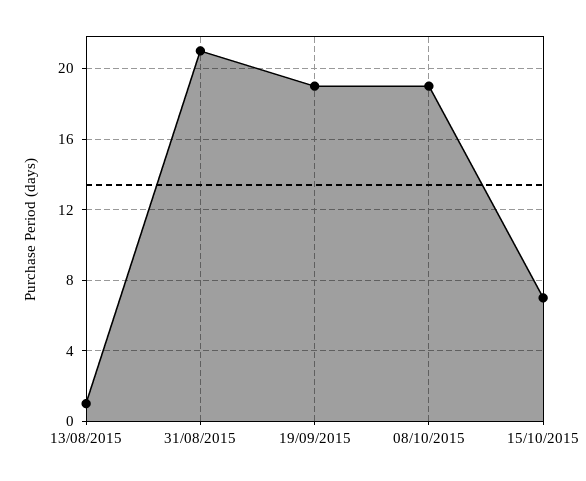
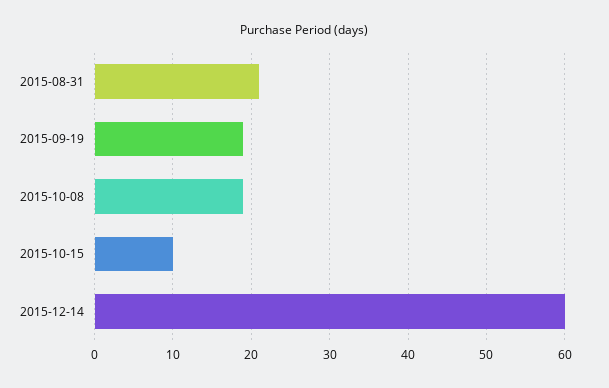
13/08/2015: 1 -> none
15/10/2015: 7 -> 10
2015-12-14: none -> 60

